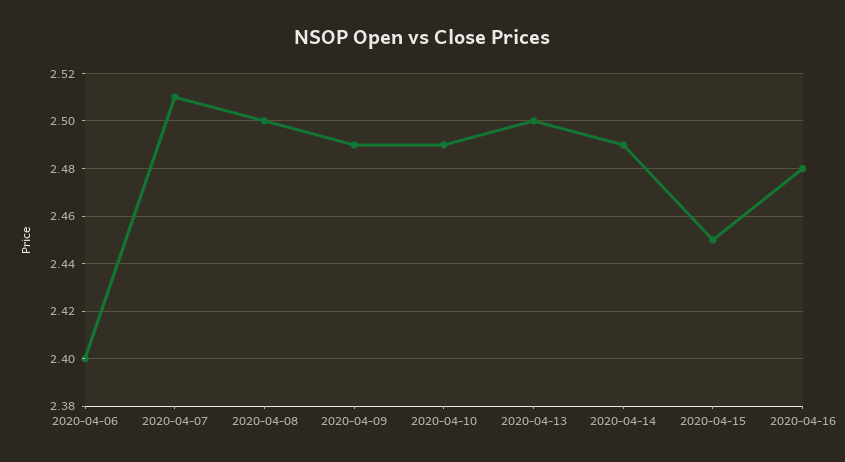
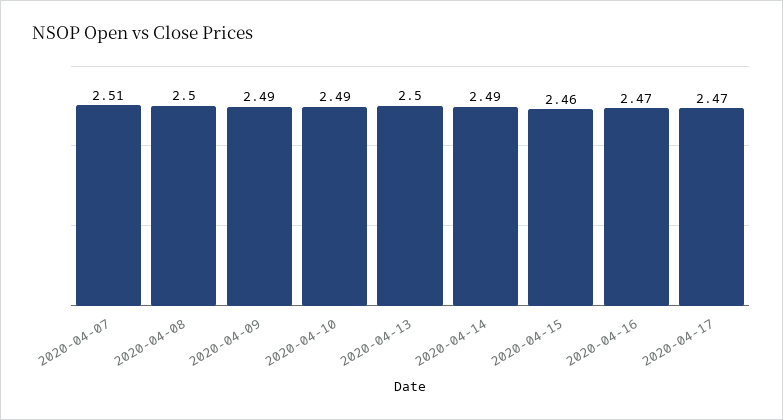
2020-04-06: 2.4 -> none
2020-04-15: 2.45 -> 2.46
2020-04-16: 2.48 -> 2.47
2020-04-17: none -> 2.47

